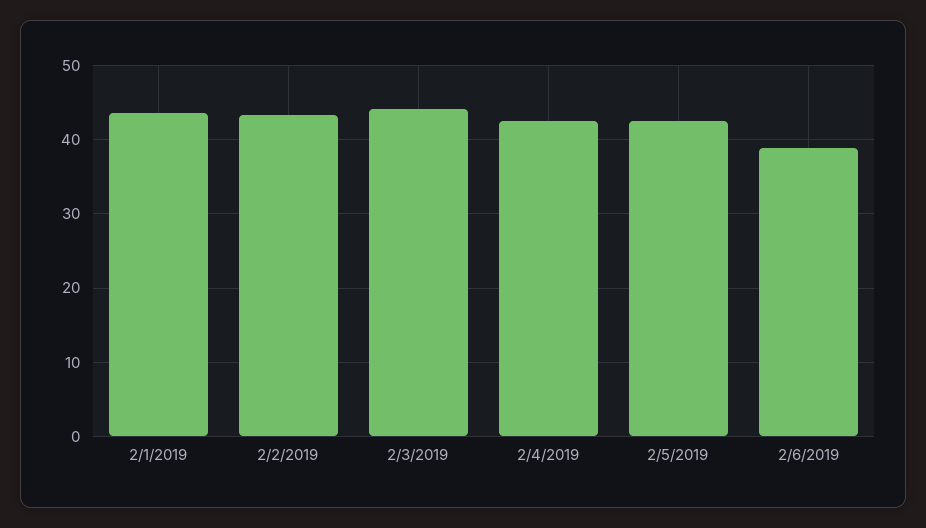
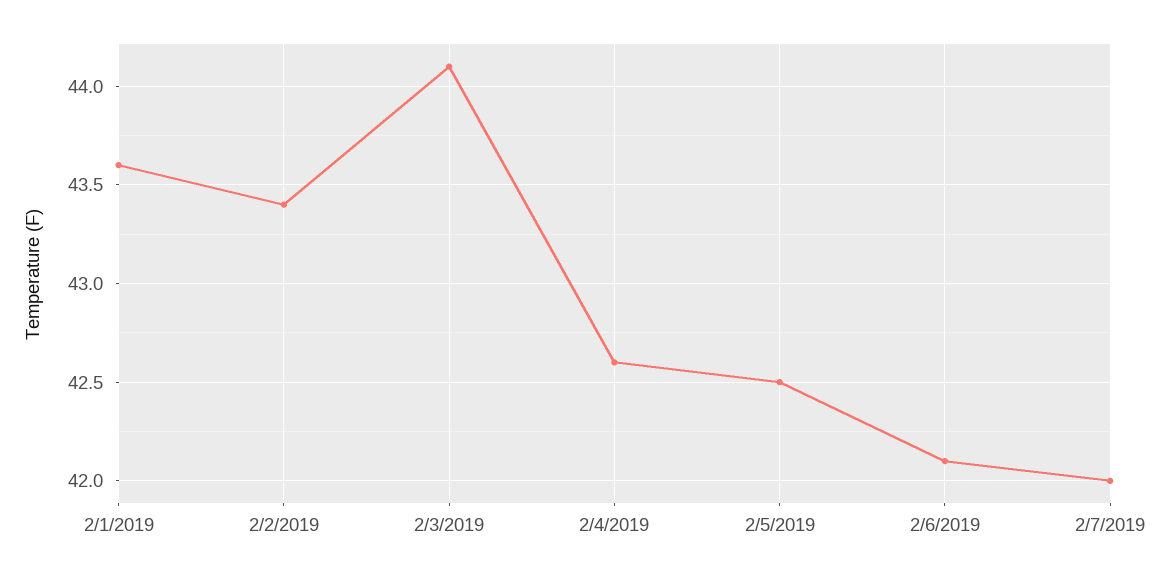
2/6/2019: 39 -> 42.1
2/7/2019: none -> 42

